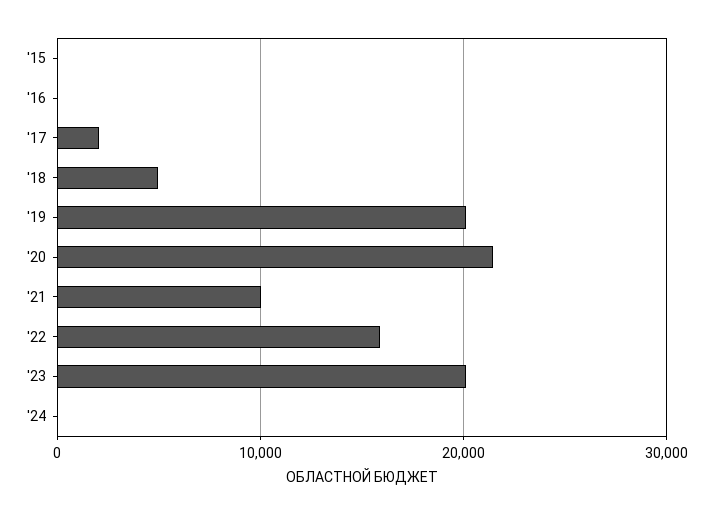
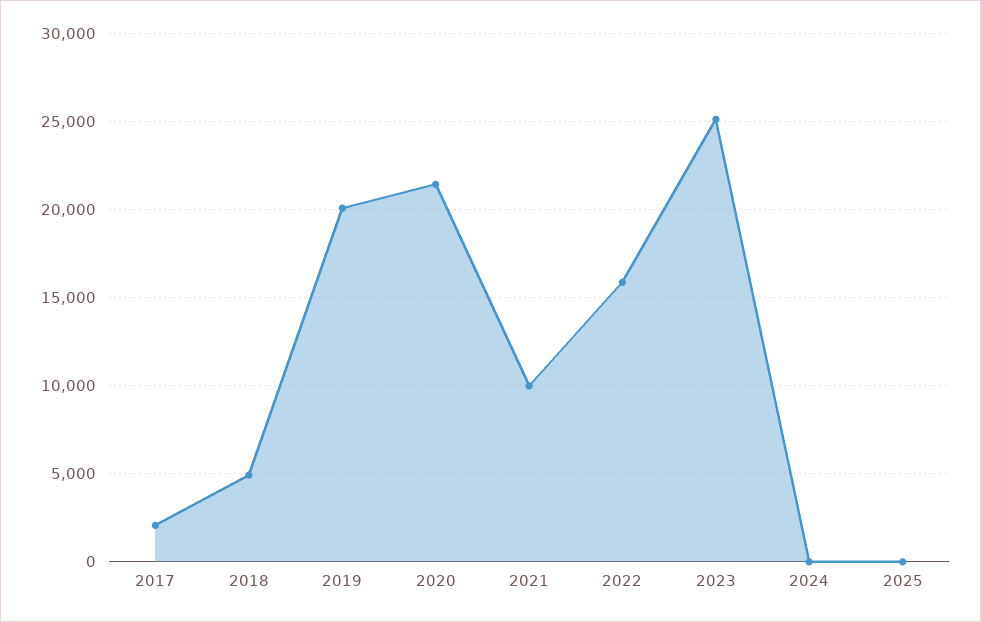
'15: 0 -> none
'16: 0 -> none
'23: 20000 -> 25000
2025: none -> 0

